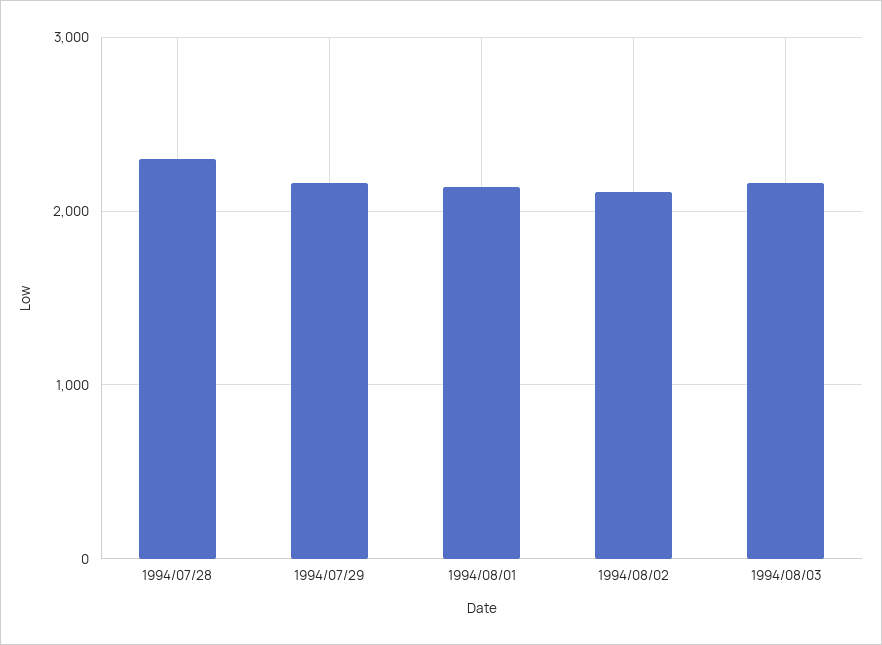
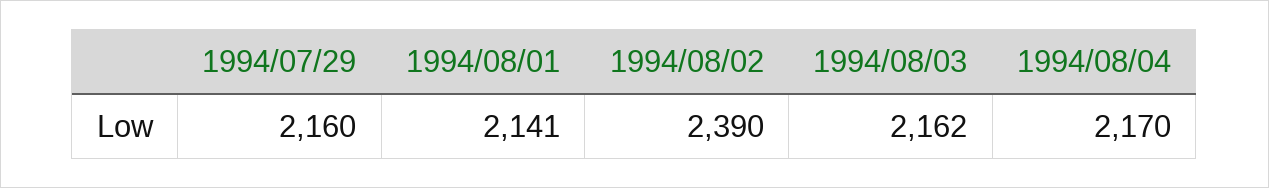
1994/07/28: 2300 -> none
1994/08/02: 2100 -> 2390
1994/08/04: none -> 2170

